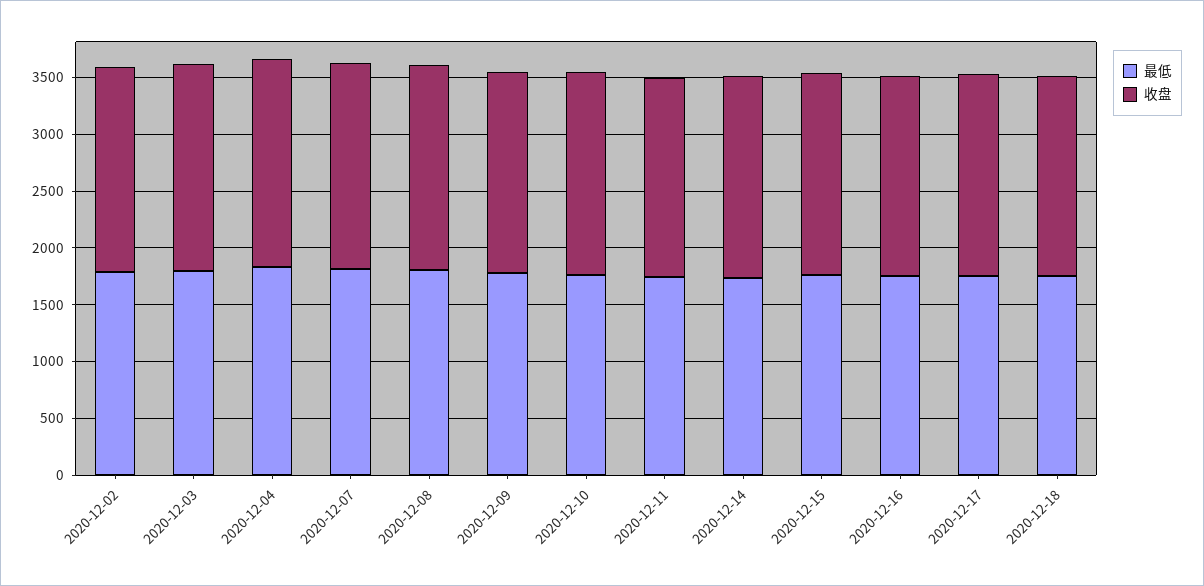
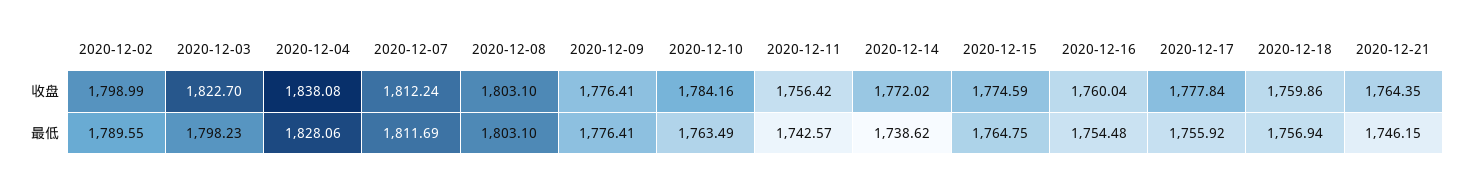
收盘, 2020-12-21: none -> 1764.35
最低, 2020-12-21: none -> 1746.15

